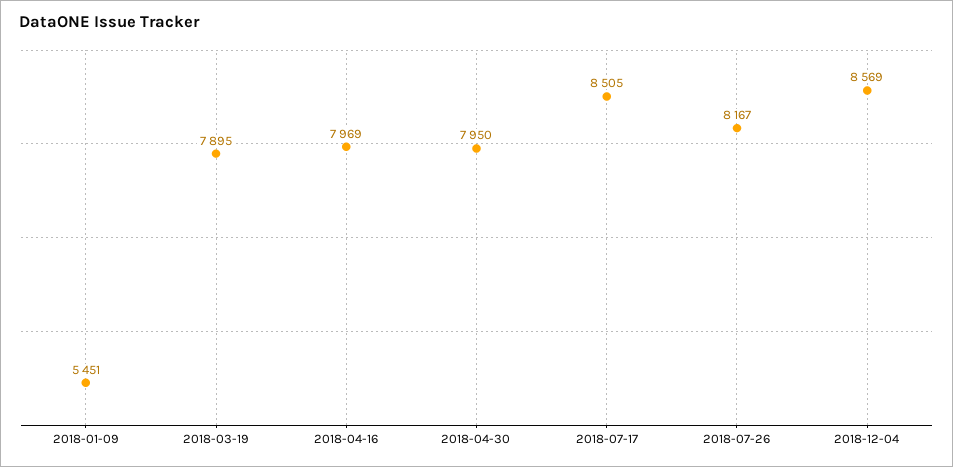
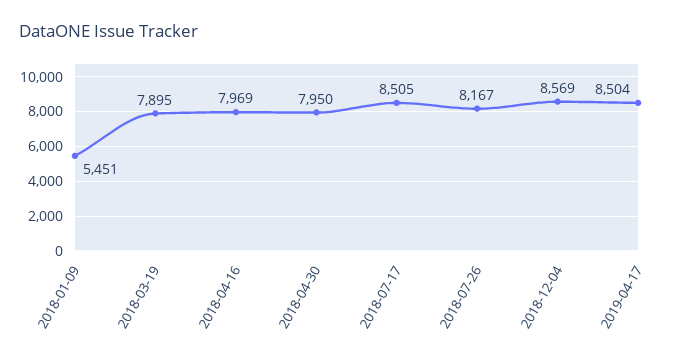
2019-04-17: none -> 8504

